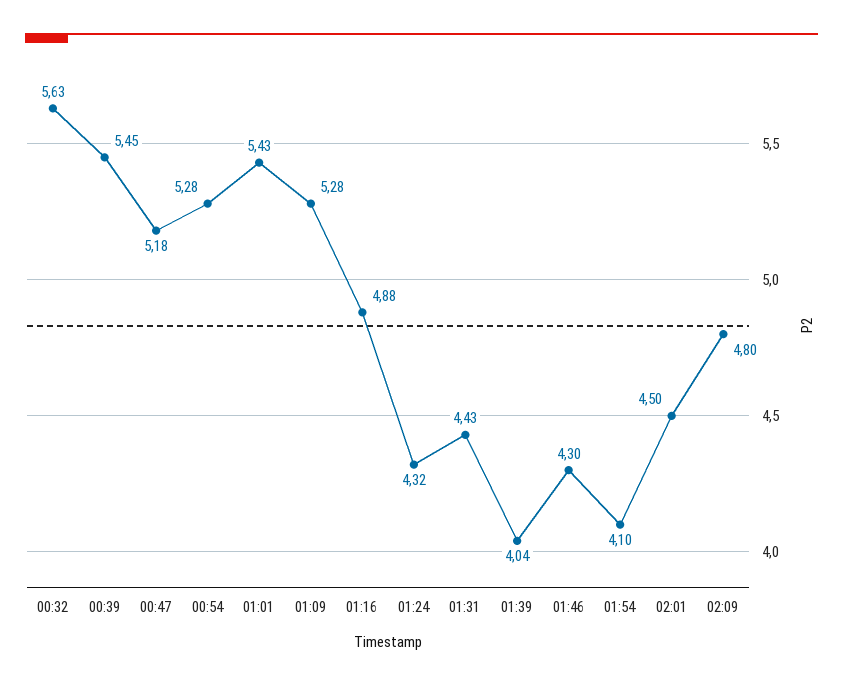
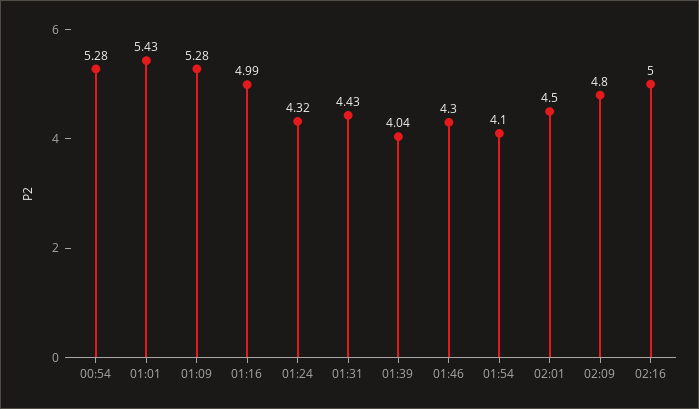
00:32: 5.63 -> none
00:39: 5.45 -> none
00:47: 5.18 -> none
01:16: 4.88 -> 4.99
02:16: none -> 5

